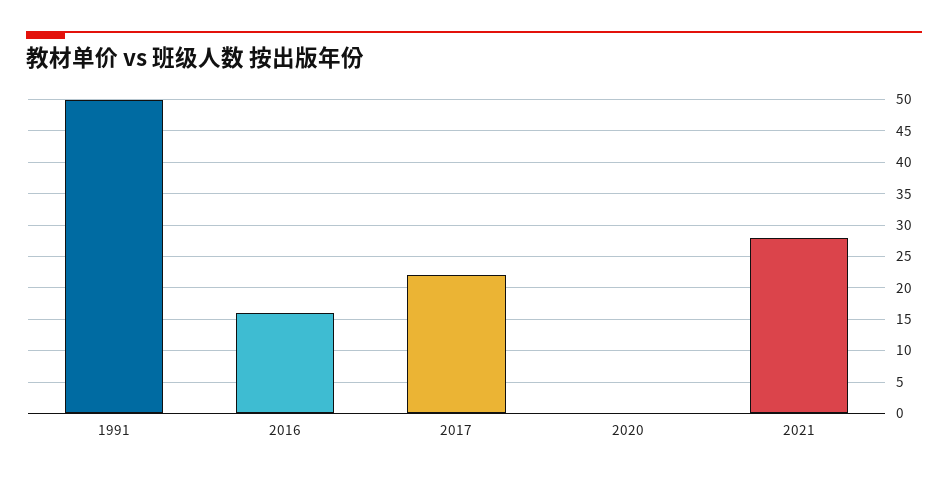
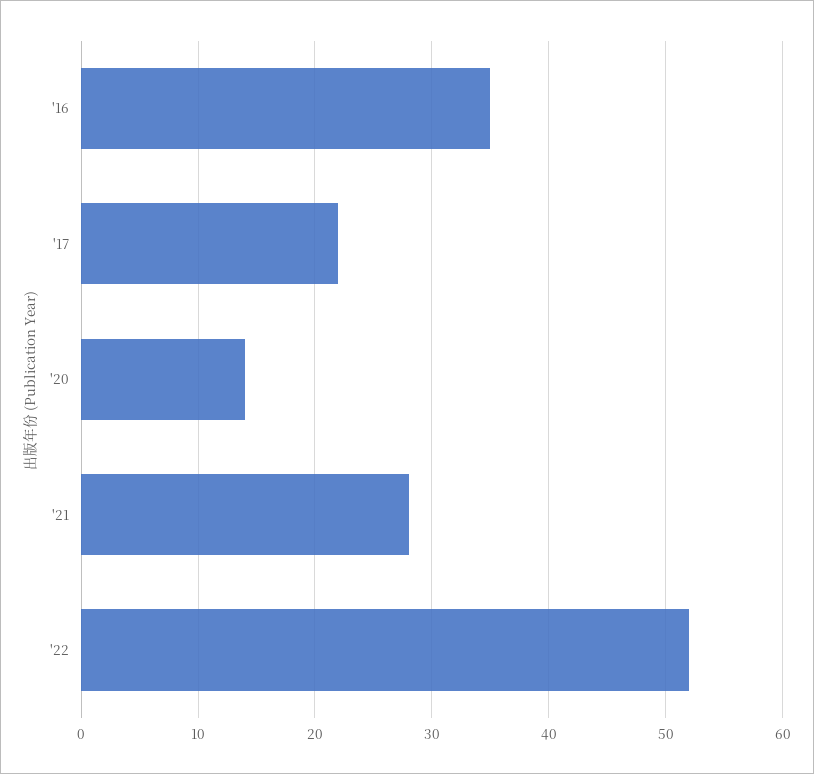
1991: 50 -> none
2016: 16 -> 35
2020: 0 -> 14
'22: none -> 52

